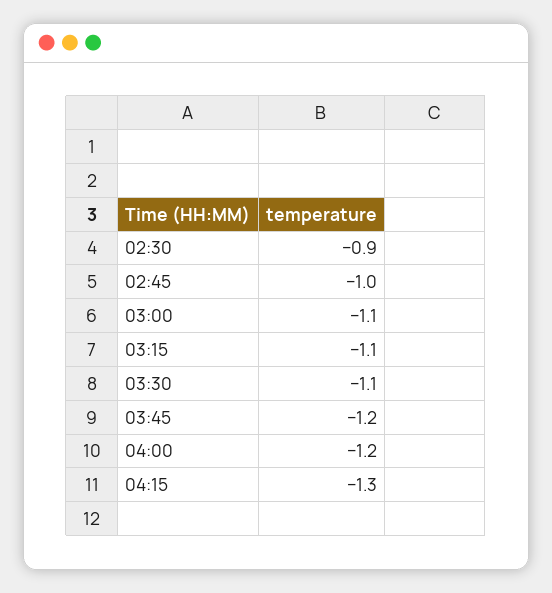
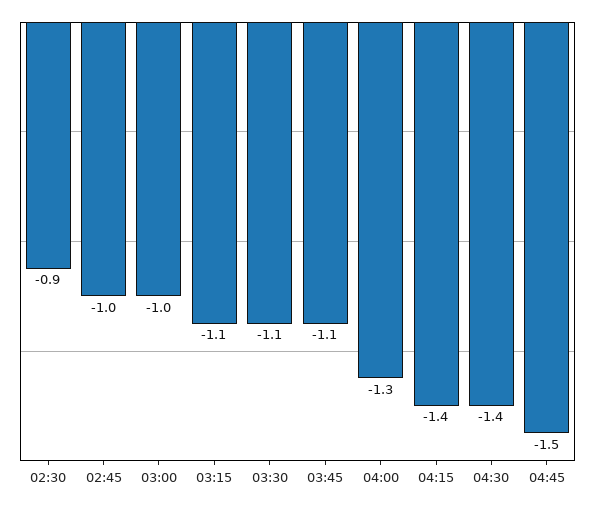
03:00: -1.1 -> -1
03:45: -1.2 -> -1.1
04:00: -1.2 -> -1.3
04:15: -1.3 -> -1.4
04:30: none -> -1.4
04:45: none -> -1.5

